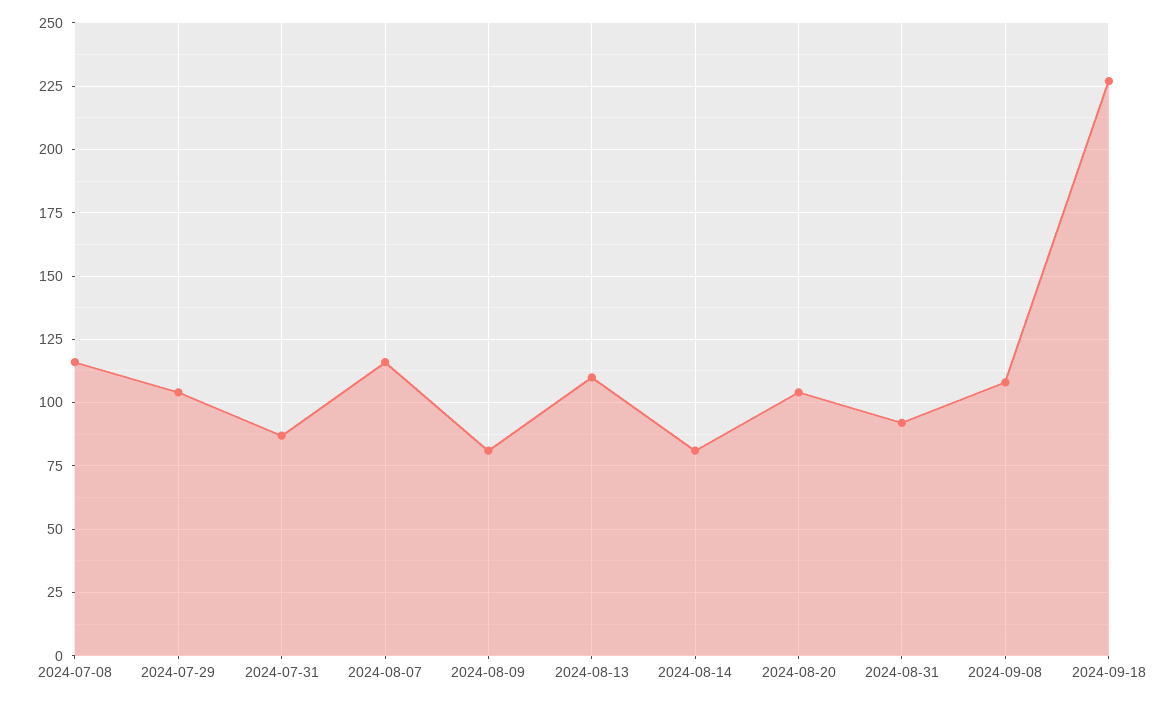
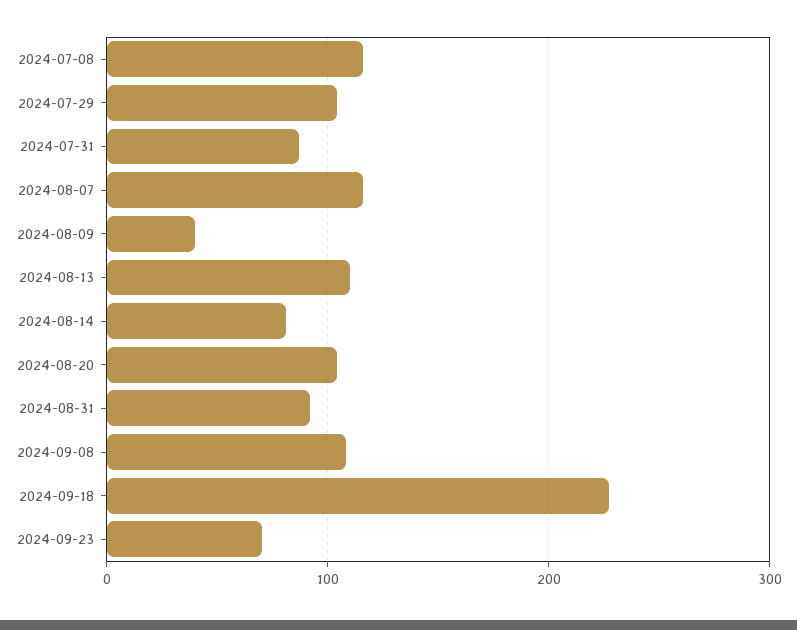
2024-08-09: 80 -> 40
2024-09-23: none -> 70

